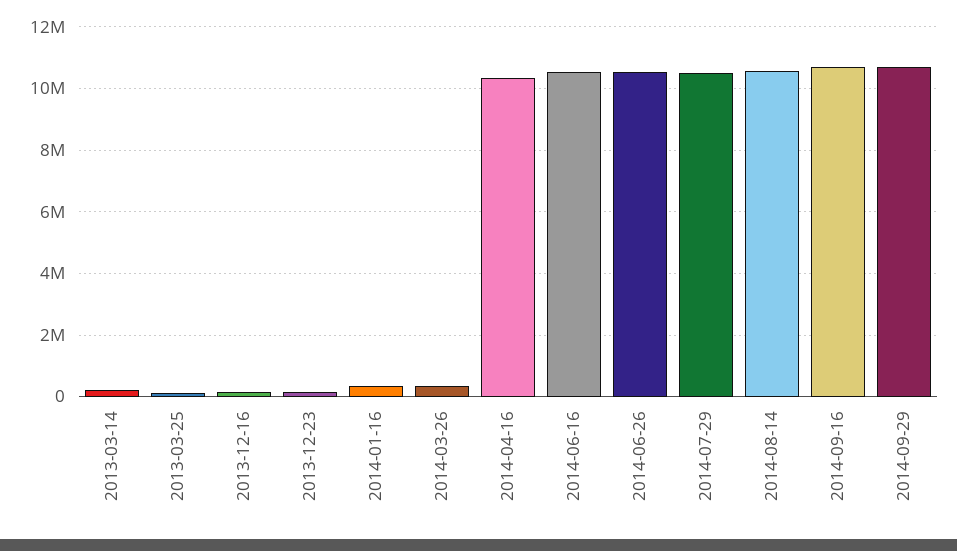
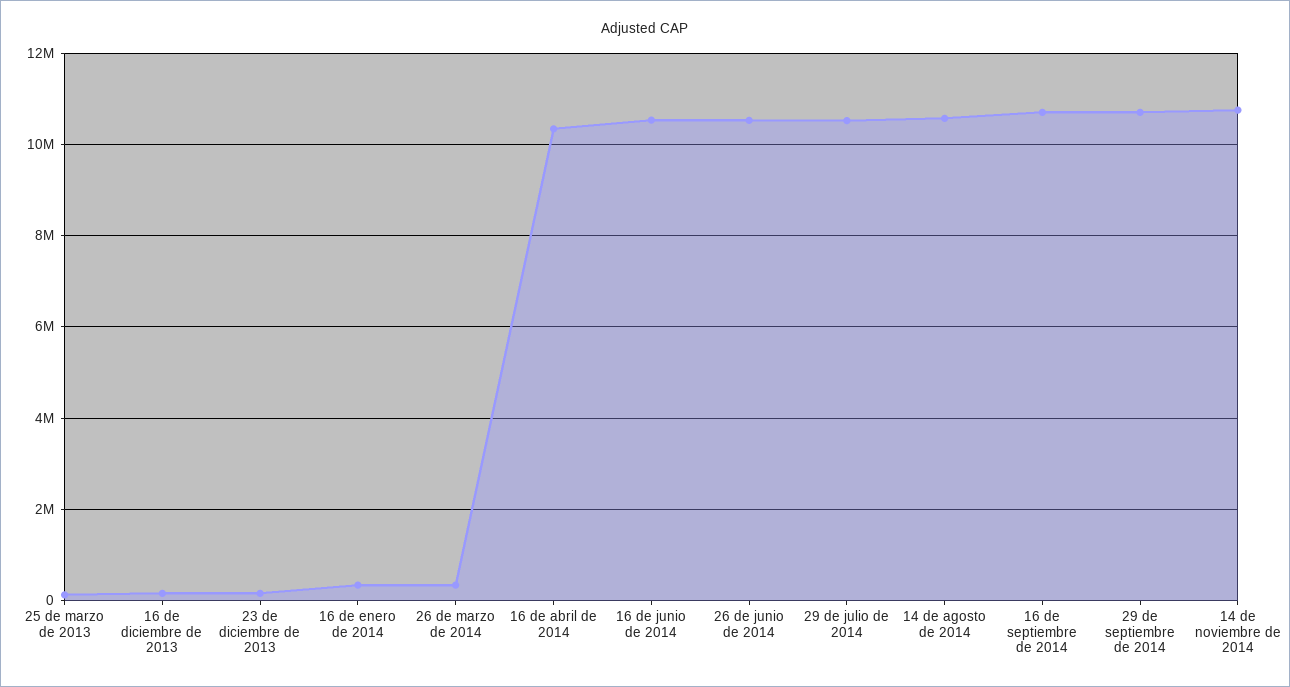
2013-03-14: 200000 -> none
14 de noviembre de 2014: none -> 10800000

